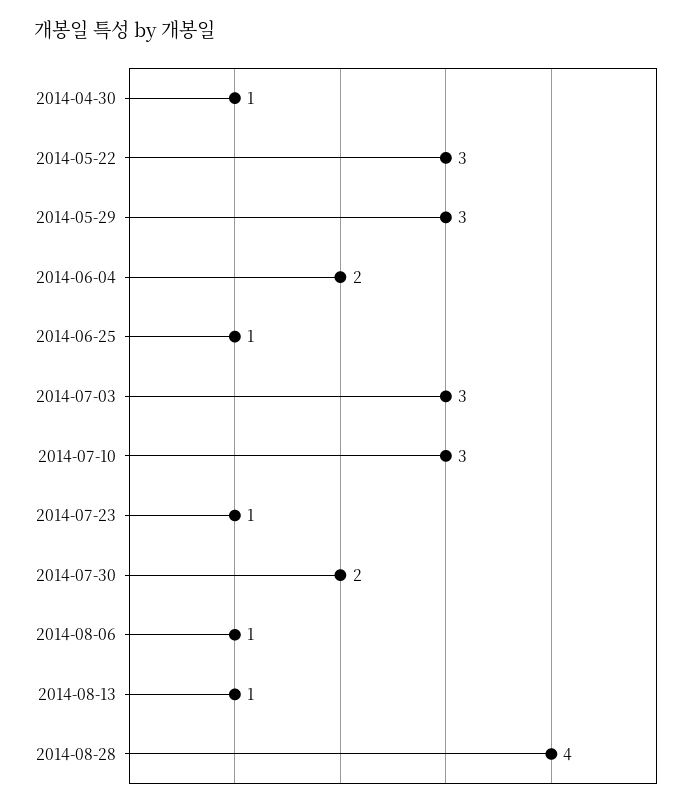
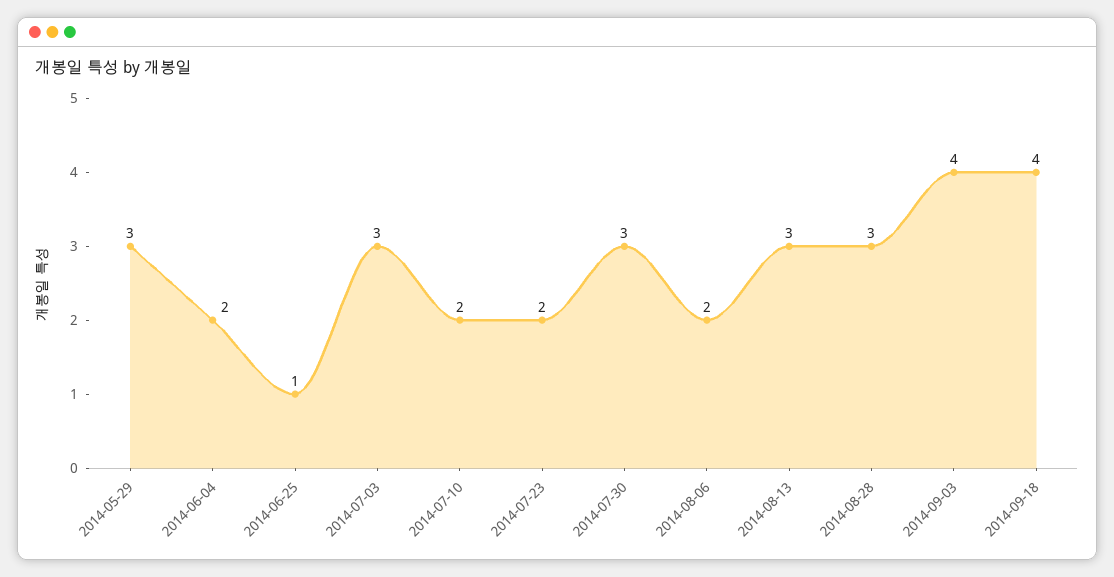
2014-04-30: 1 -> none
2014-05-22: 3 -> none
2014-07-10: 3 -> 2
2014-07-23: 1 -> 2
2014-07-30: 2 -> 3
2014-08-06: 1 -> 2
2014-08-13: 1 -> 3
2014-08-28: 4 -> 3
2014-09-03: none -> 4
2014-09-18: none -> 4

